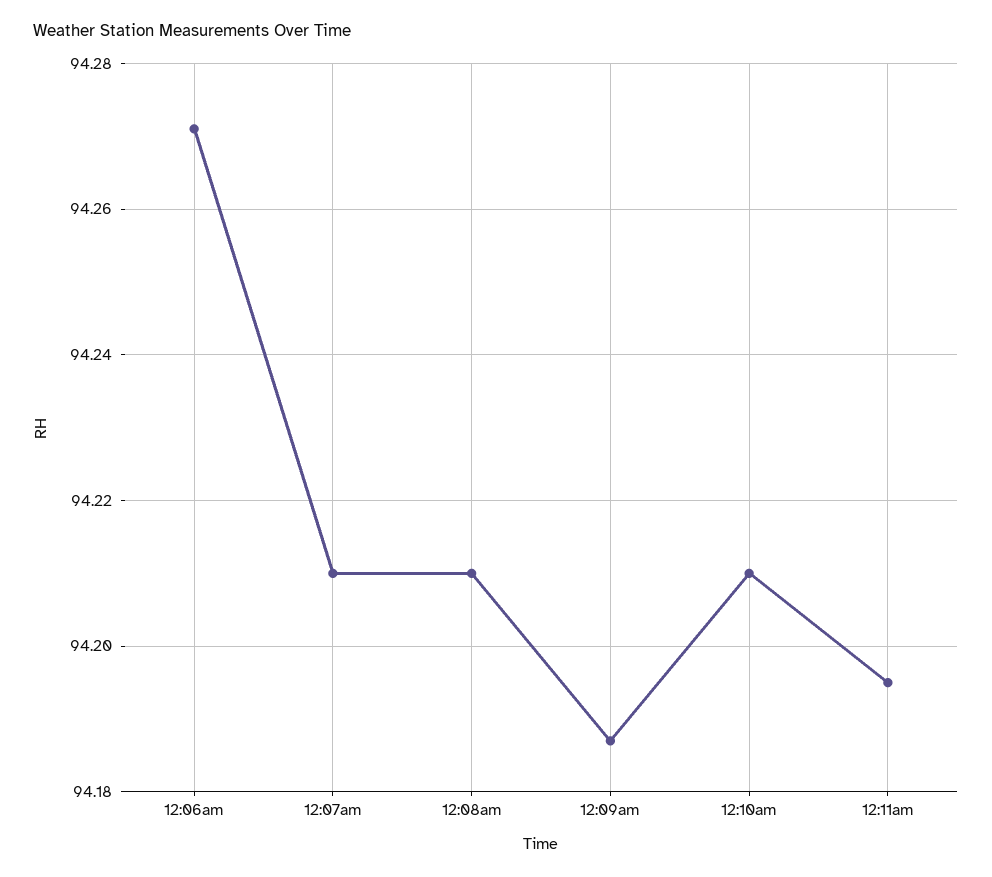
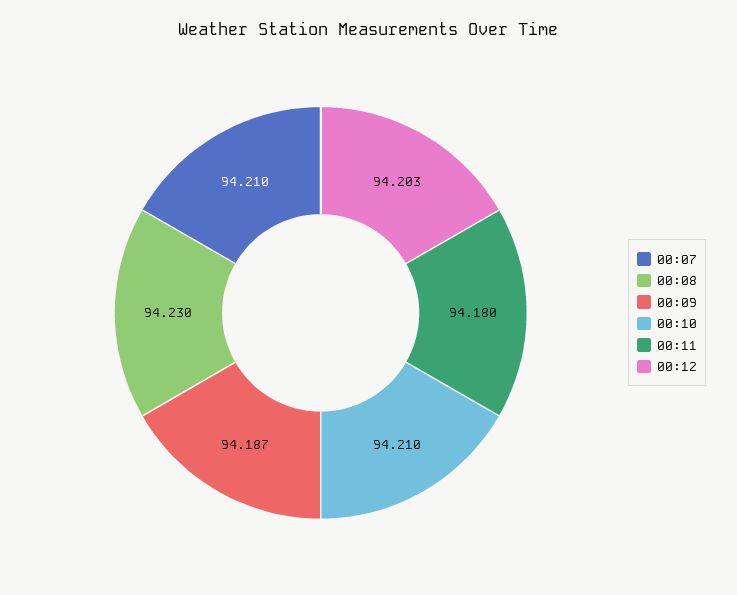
12:06am: 94.27 -> none
12:08am: 94.21 -> 94.23
12:11am: 94.195 -> 94.18
00:12: none -> 94.203

